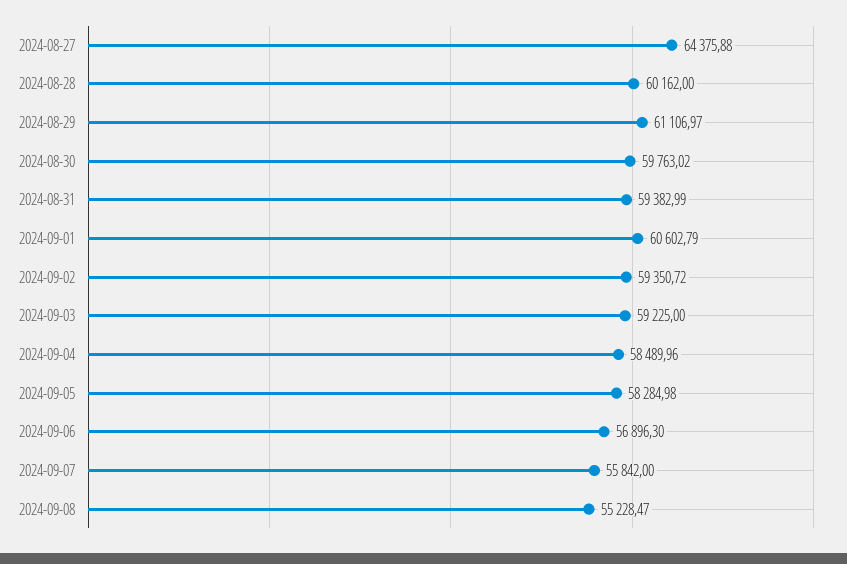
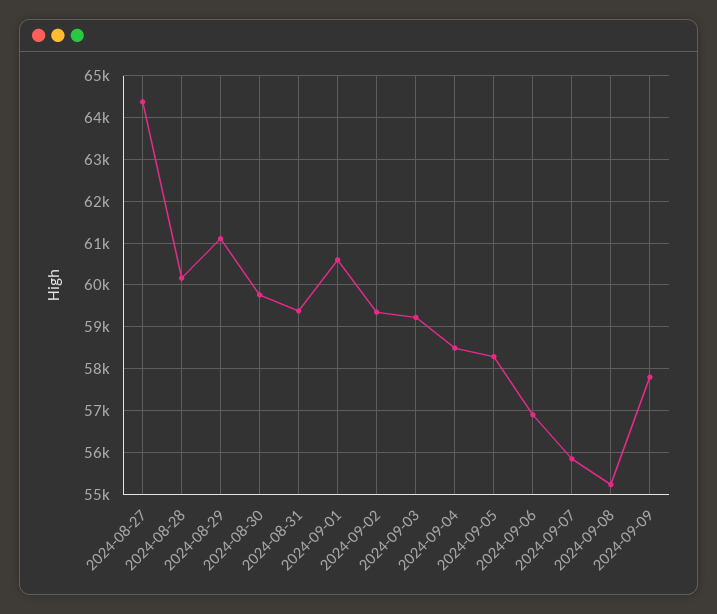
2024-09-09: none -> 57800

